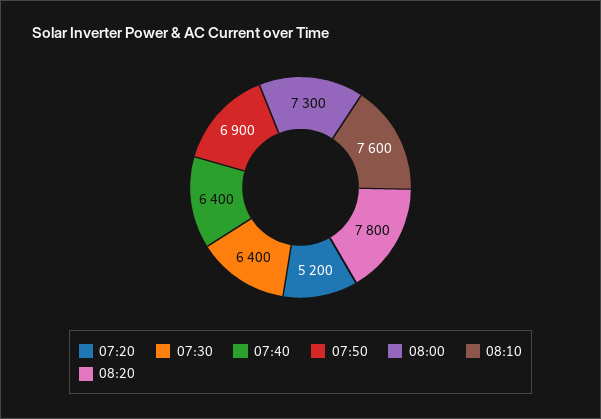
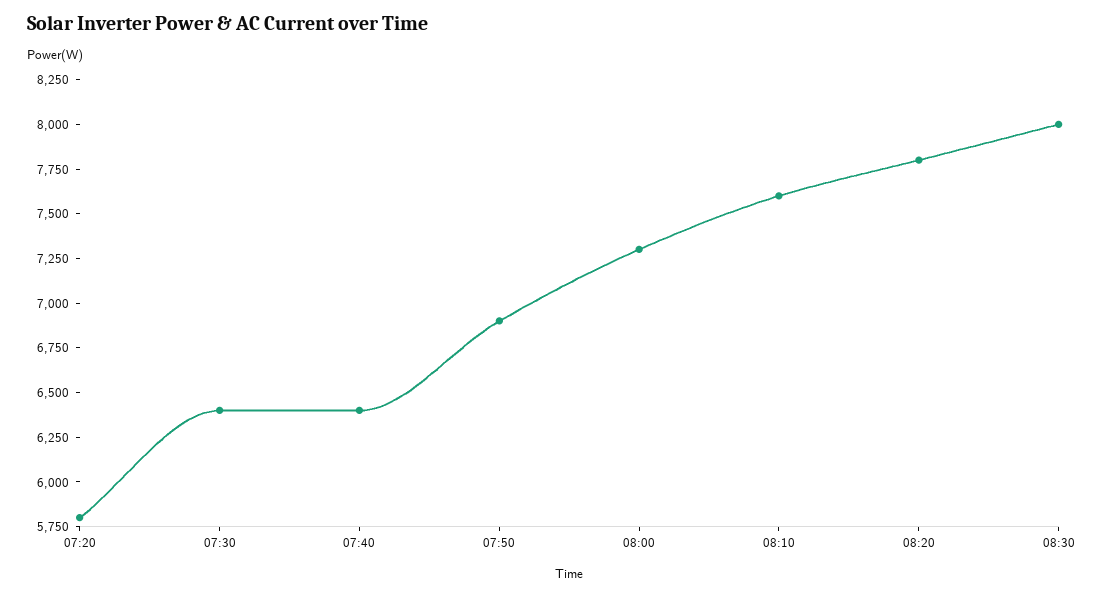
07:20: 5200 -> 5800
08:30: none -> 8000

